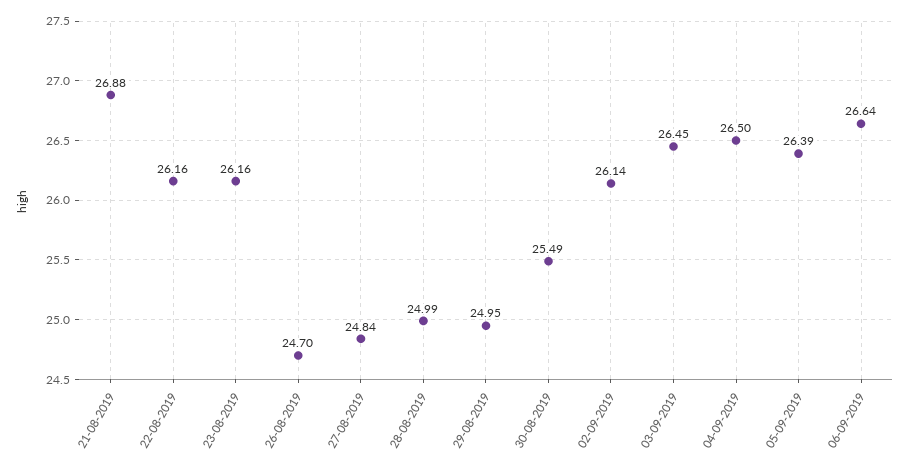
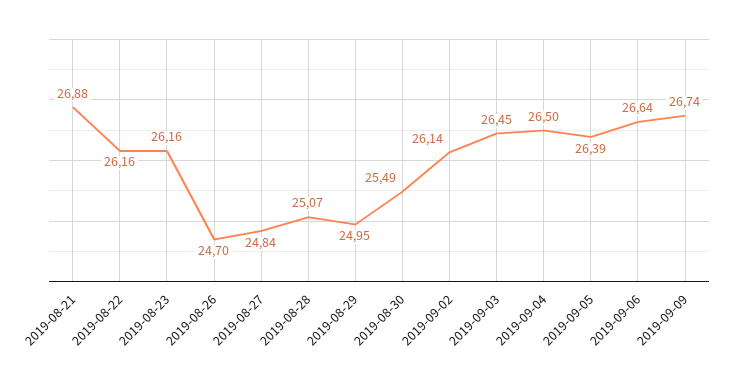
28-08-2019: 24.99 -> 25.07
2019-09-09: none -> 26.74

